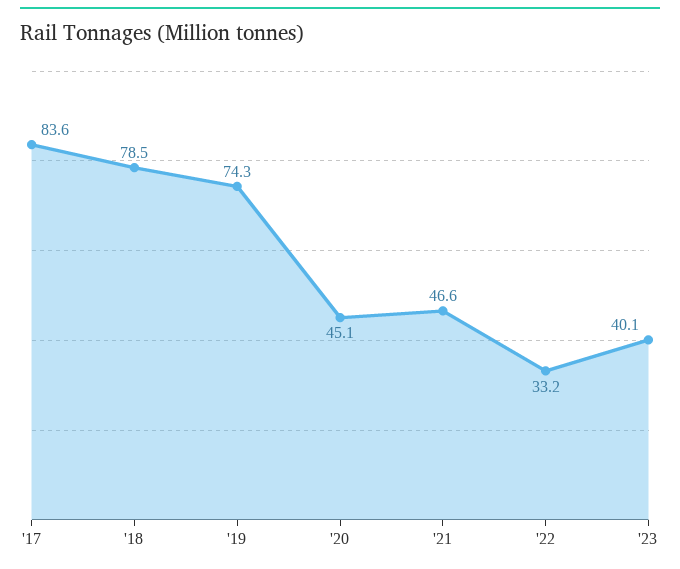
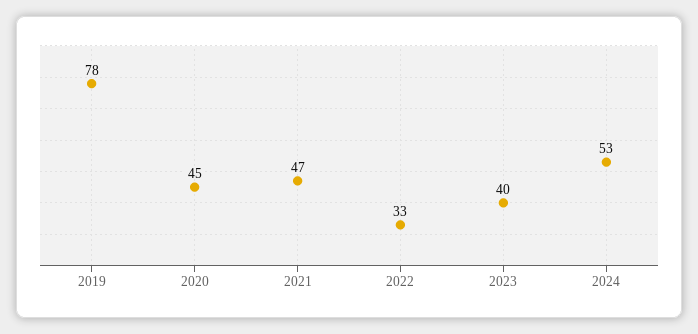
'17: 83.6 -> none
'18: 78.5 -> none
'19: 74.3 -> 78
2024: none -> 53

